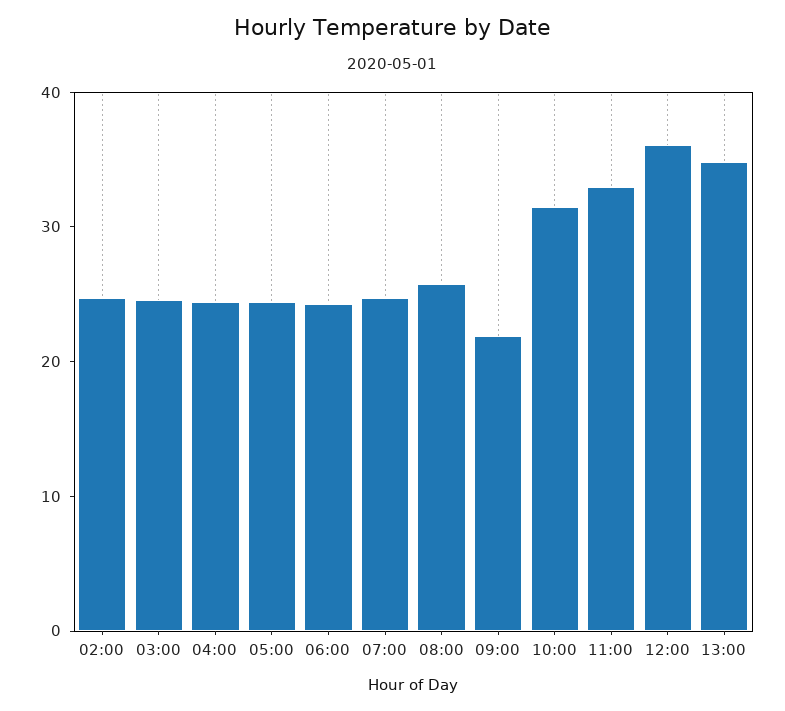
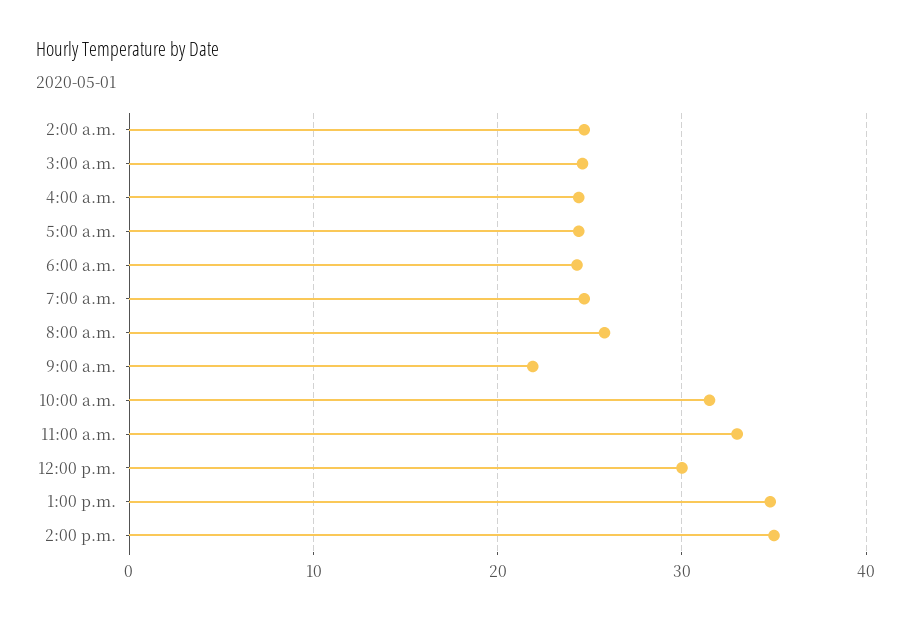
12:00: 36 -> 30
2:00 p.m.: none -> 35

